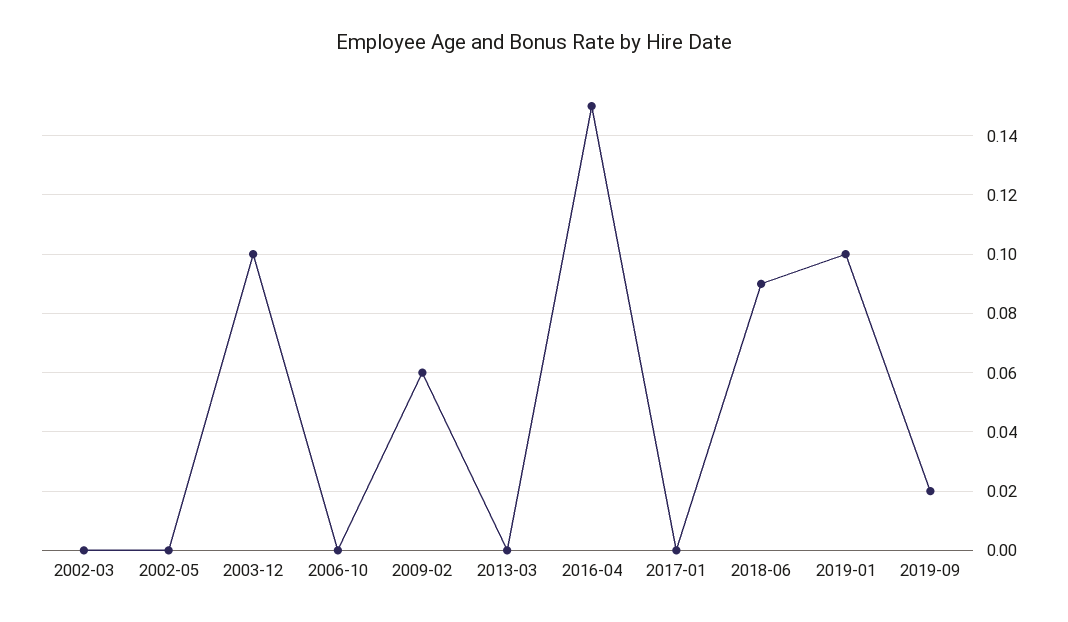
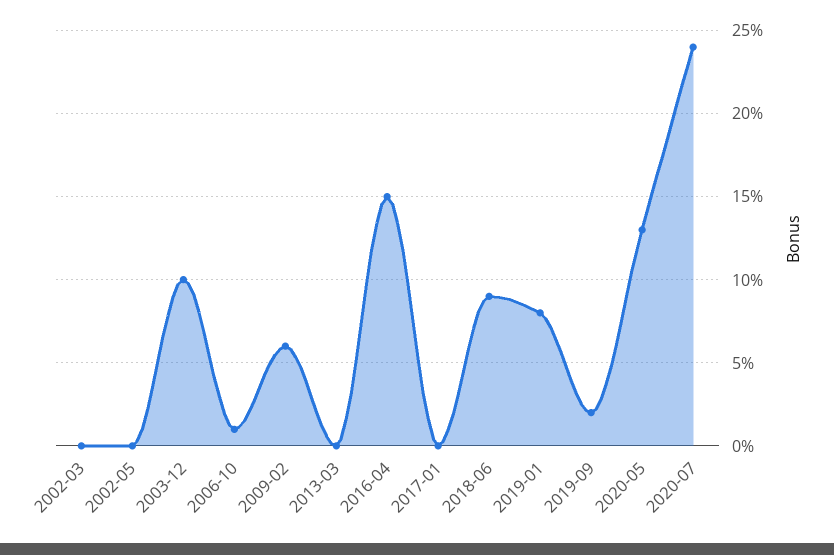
2006-10: 0 -> 0.01
2019-01: 0.1 -> 0.08
2020-05: none -> 0.13
2020-07: none -> 0.24

